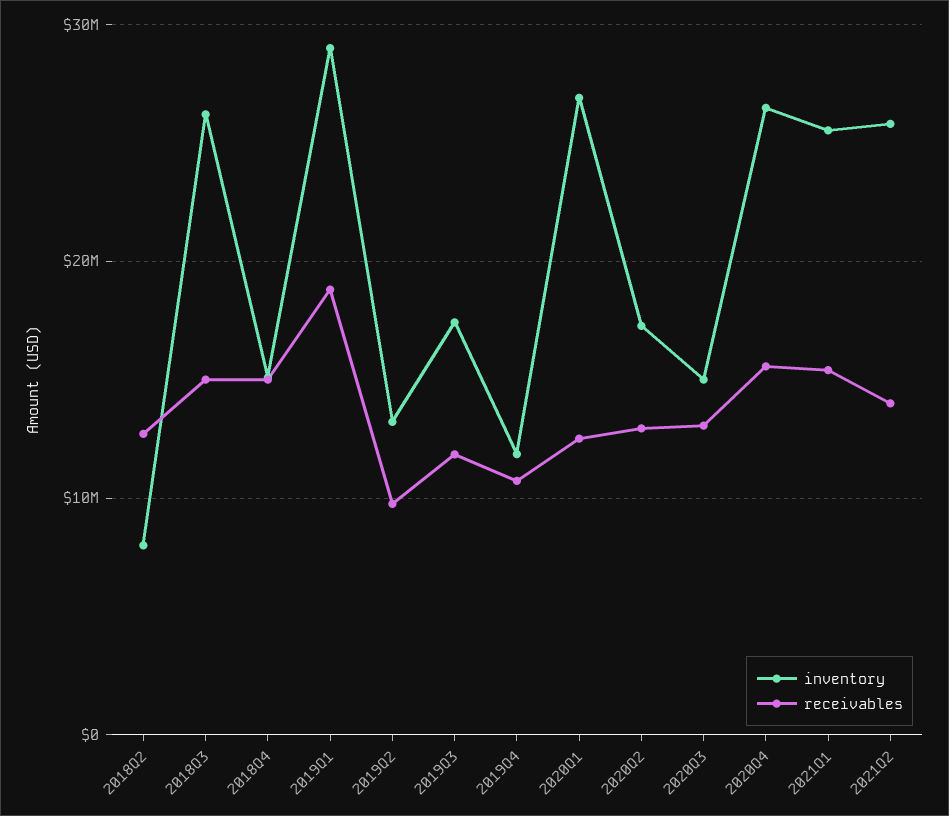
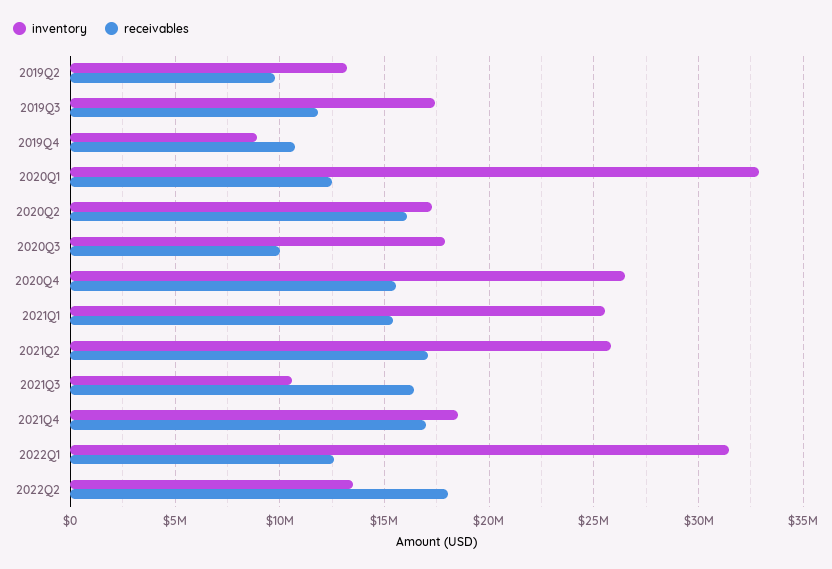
inventory, 2018Q2: 8000000 -> none
receivables, 2018Q2: 13000000 -> none
inventory, 2018Q3: 26000000 -> none
receivables, 2018Q3: 15000000 -> none
inventory, 2018Q4: 15000000 -> none
receivables, 2018Q4: 15000000 -> none
inventory, 2019Q1: 29000000 -> none
receivables, 2019Q1: 19000000 -> none
inventory, 2019Q4: 12000000 -> 9000000
inventory, 2020Q1: 27000000 -> 33000000
receivables, 2020Q2: 13000000 -> 16000000
inventory, 2020Q3: 15000000 -> 18000000
receivables, 2020Q3: 13000000 -> 10000000
receivables, 2021Q2: 14000000 -> 17000000
inventory, 2021Q3: none -> 10500000
receivables, 2021Q3: none -> 16500000
inventory, 2021Q4: none -> 18500000
receivables, 2021Q4: none -> 17000000
inventory, 2022Q1: none -> 31500000
receivables, 2022Q1: none -> 12500000
inventory, 2022Q2: none -> 13500000
receivables, 2022Q2: none -> 18000000

